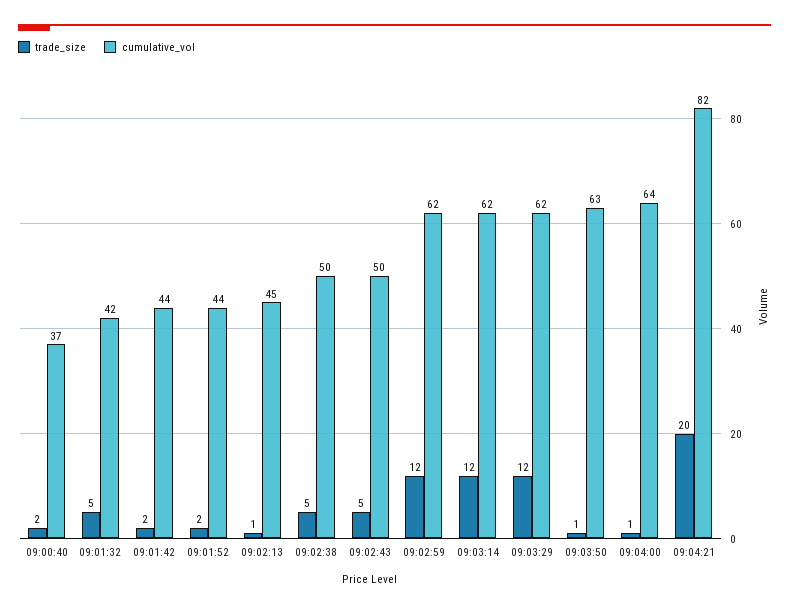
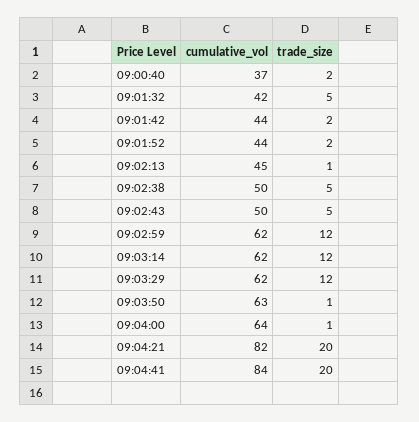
cumulative_vol, 09:04:41: none -> 84
trade_size, 09:04:41: none -> 20

